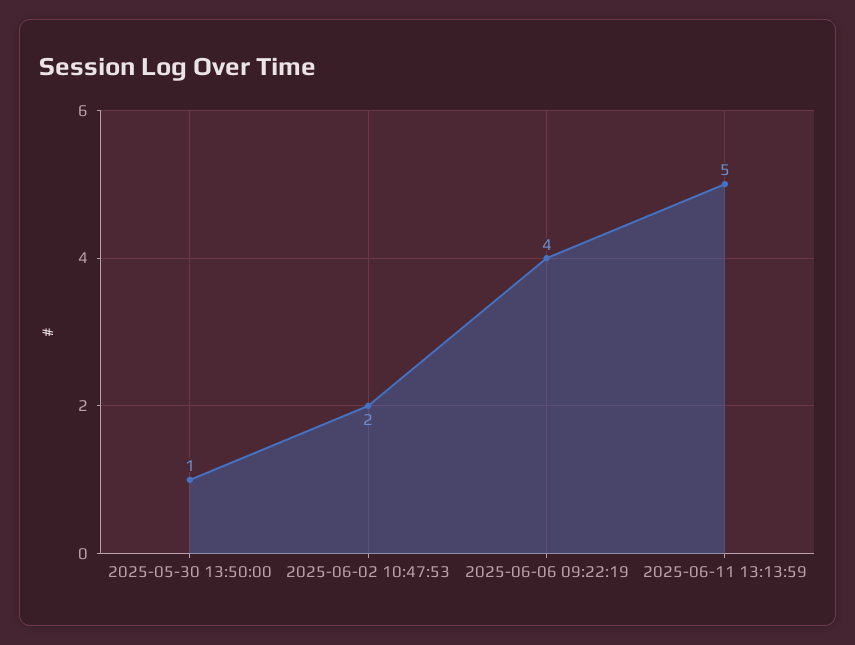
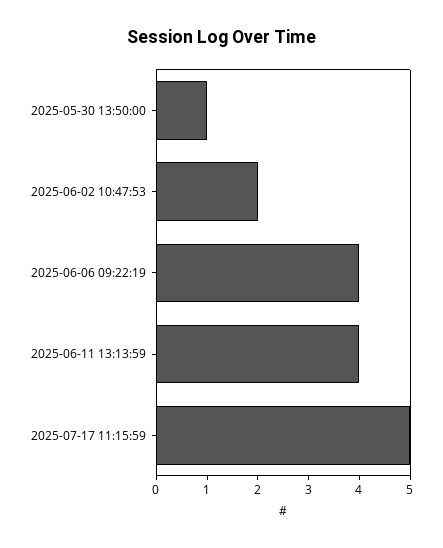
2025-06-11 13:13:59: 5 -> 4
2025-07-17 11:15:59: none -> 5

